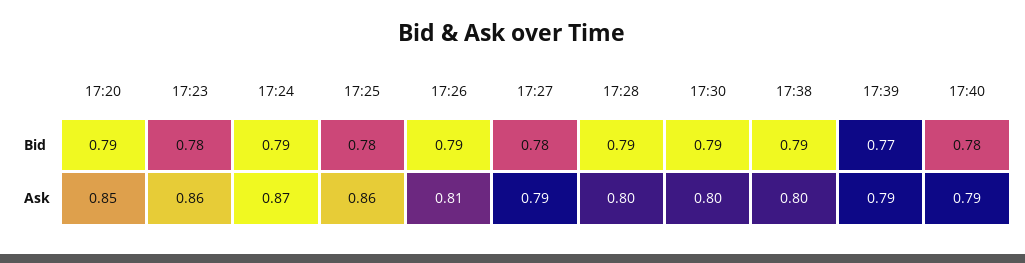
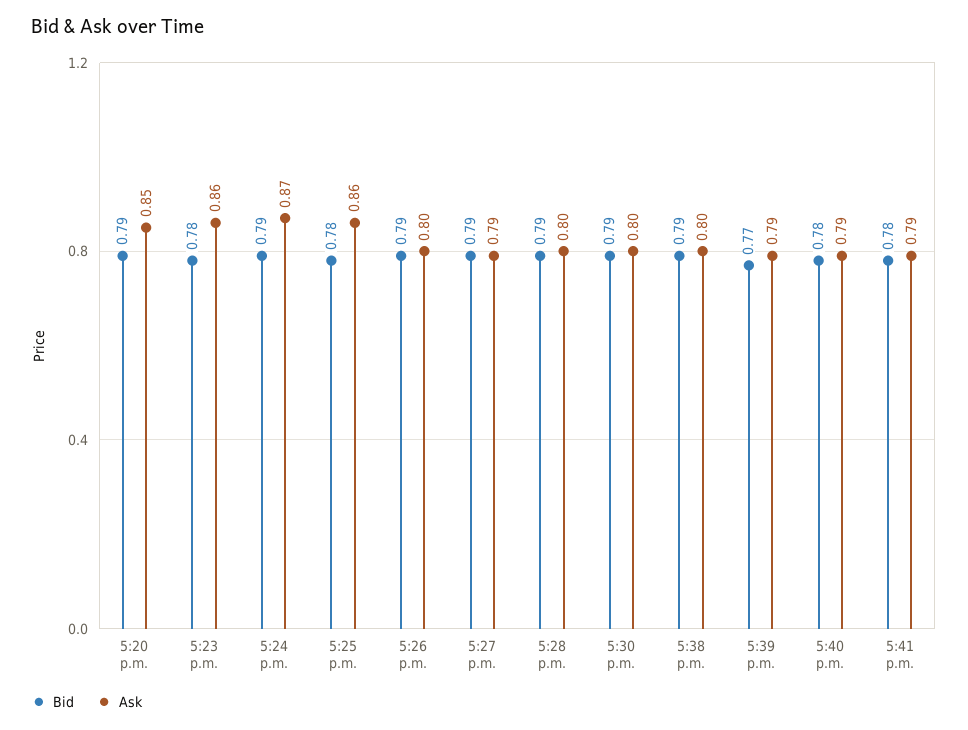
Bid, 17:27: 0.78 -> 0.79
Ask, 17:26: 0.81 -> 0.8
Bid, 5:41 p.m.: none -> 0.78
Ask, 5:41 p.m.: none -> 0.79

